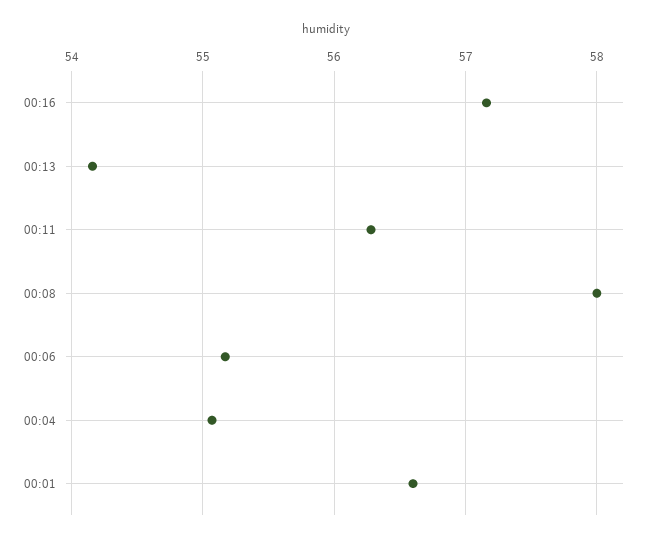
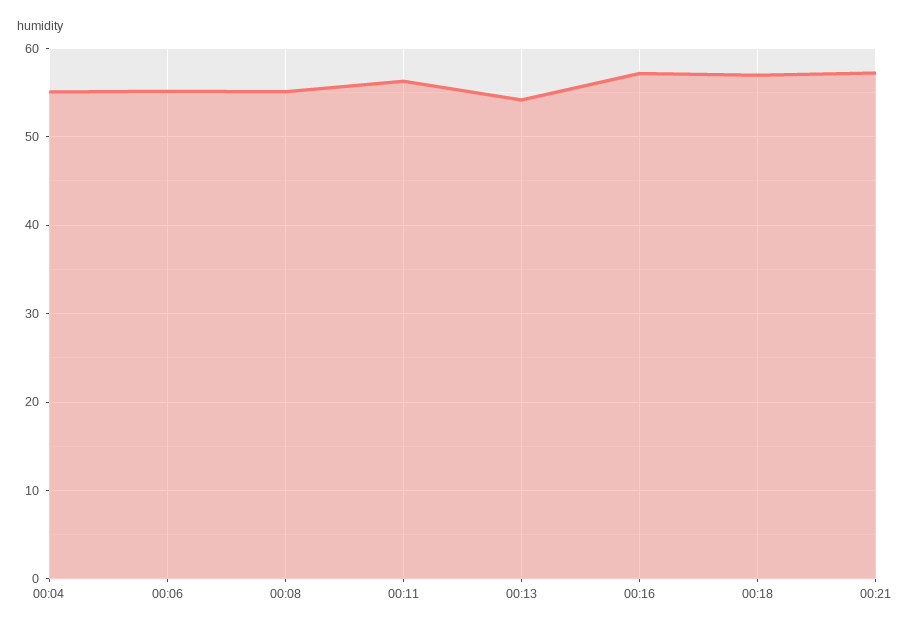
00:08: 58 -> 55
00:01: 56.6 -> none
00:18: none -> 57
00:21: none -> 57

